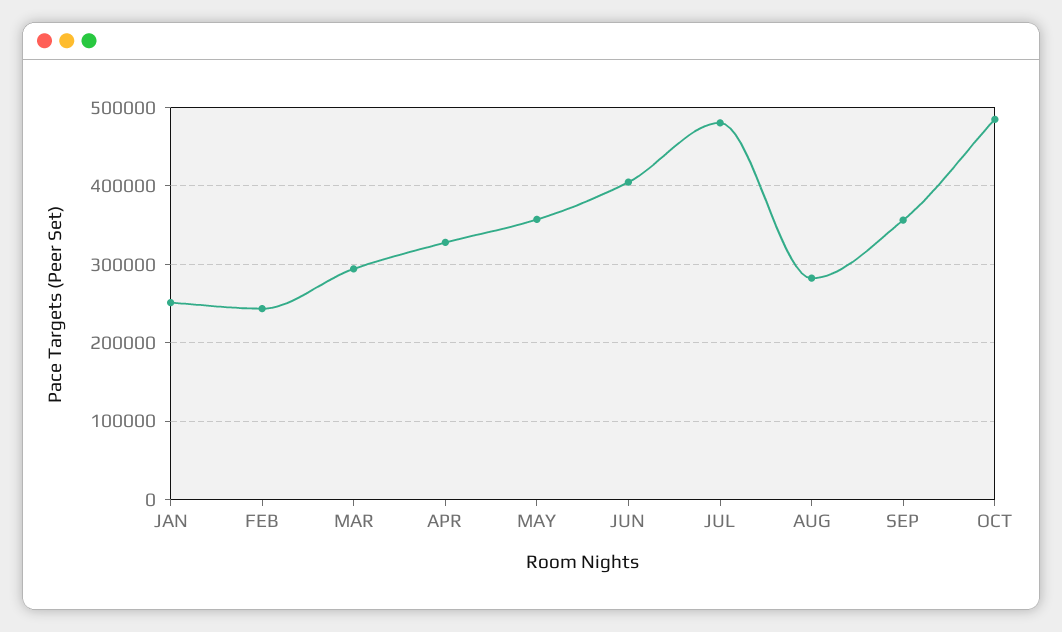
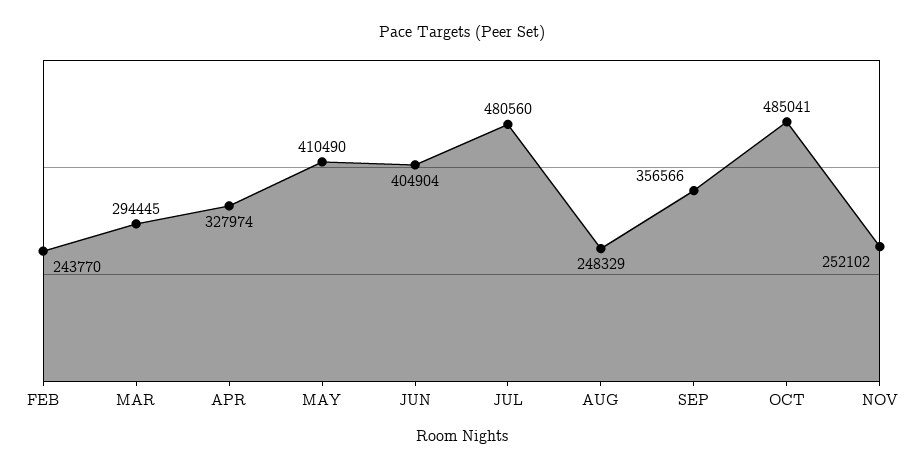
JAN: 250000 -> none
MAY: 360000 -> 410490
AUG: 280000 -> 248329
NOV: none -> 252102

